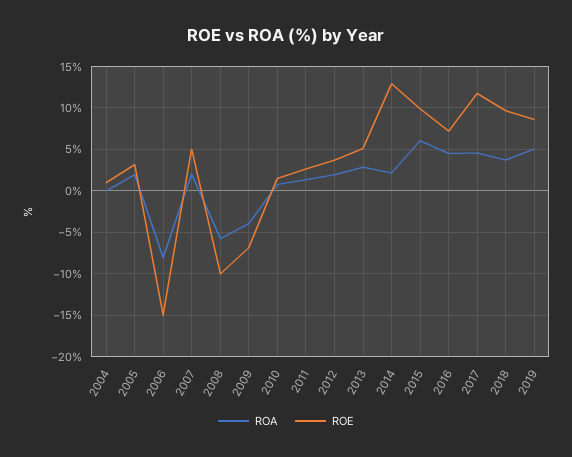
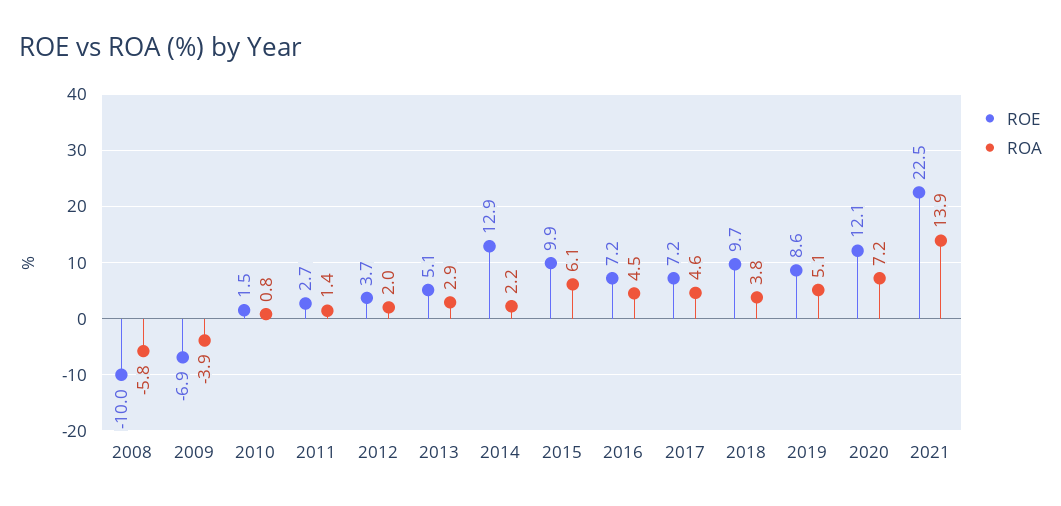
ROA, 2004: 0 -> none
ROE, 2004: 1 -> none
ROA, 2005: 2 -> none
ROE, 2005: 3 -> none
ROA, 2006: -8 -> none
ROE, 2006: -15 -> none
ROA, 2007: 2 -> none
ROE, 2007: 5 -> none
ROE, 2017: 12 -> 7.2
ROE, 2020: none -> 12.1
ROA, 2020: none -> 7.2
ROE, 2021: none -> 22.5
ROA, 2021: none -> 13.9

